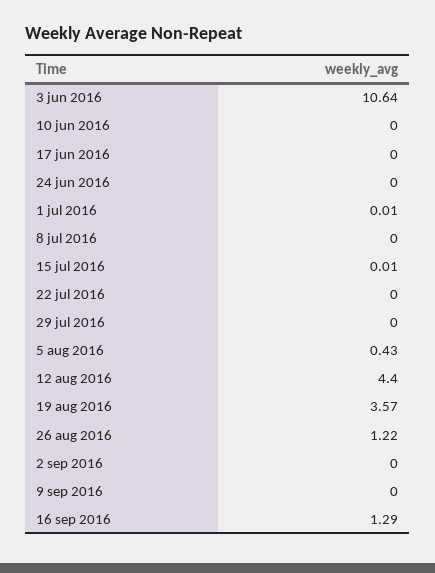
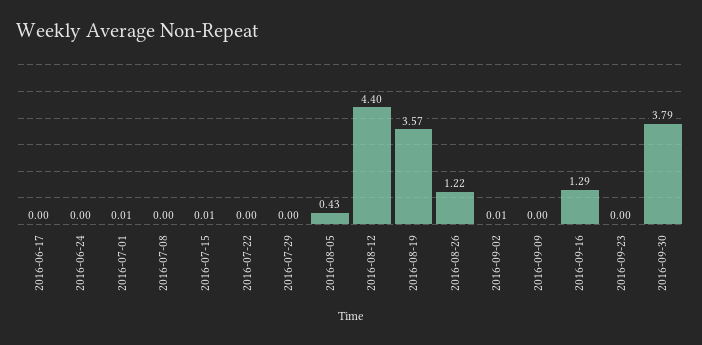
3 jun 2016: 10.64 -> none
10 jun 2016: 0 -> none
2 sep 2016: 0 -> 0.01
2016-09-23: none -> 0
2016-09-30: none -> 3.79

